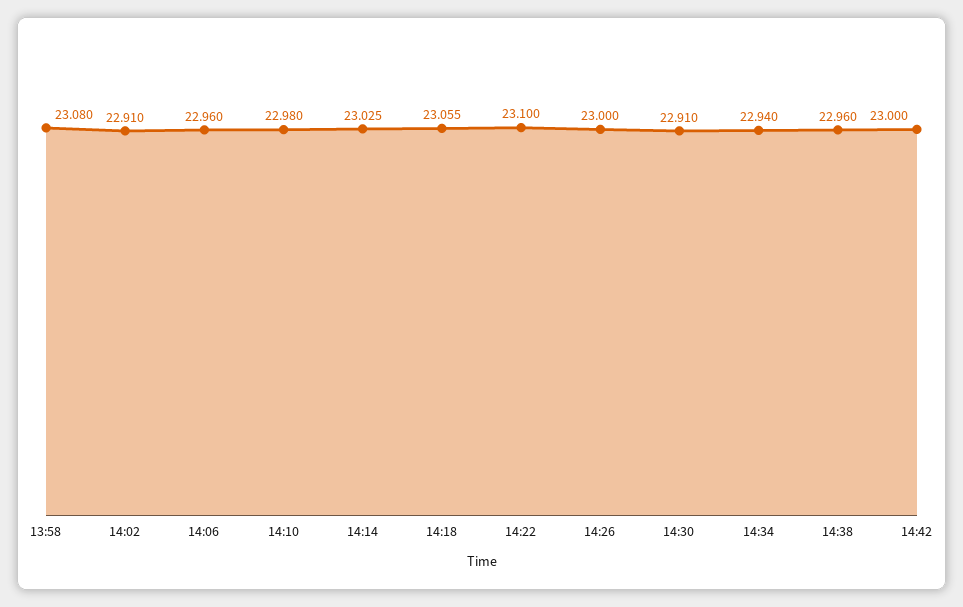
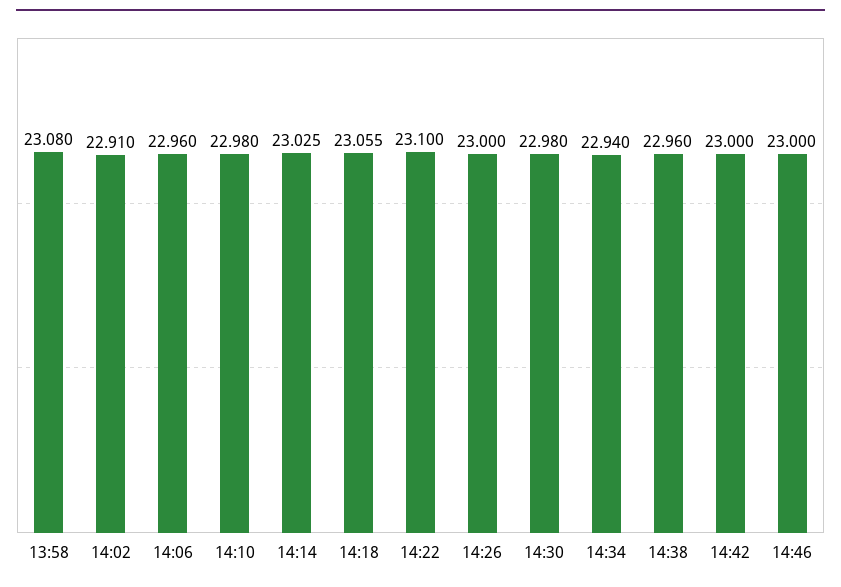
14:30: 22.91 -> 22.98
14:46: none -> 23

